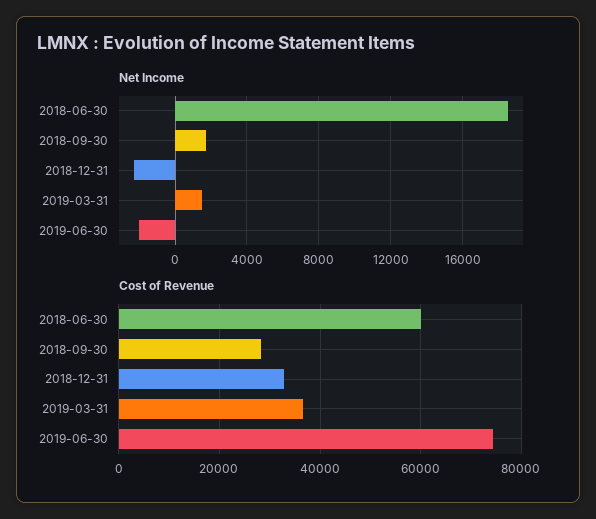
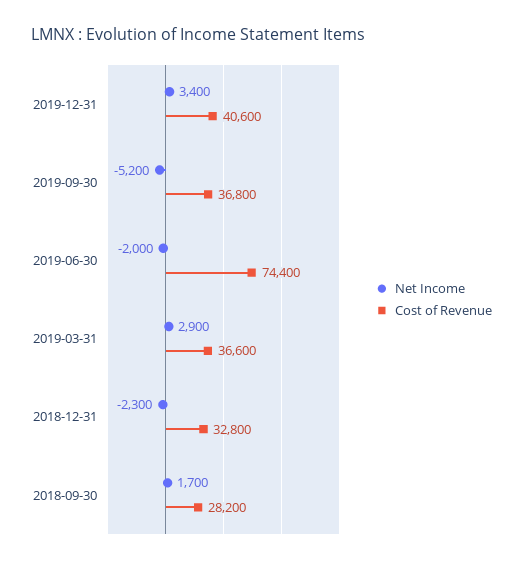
Net Income, 2018-06-30: 18500 -> none
Net Income, 2019-03-31: 1500 -> 2900
Cost of Revenue, 2018-06-30: 60000 -> none
Net Income, 2019-12-31: none -> 3400
Cost of Revenue, 2019-12-31: none -> 40600
Net Income, 2019-09-30: none -> -5200
Cost of Revenue, 2019-09-30: none -> 36800

